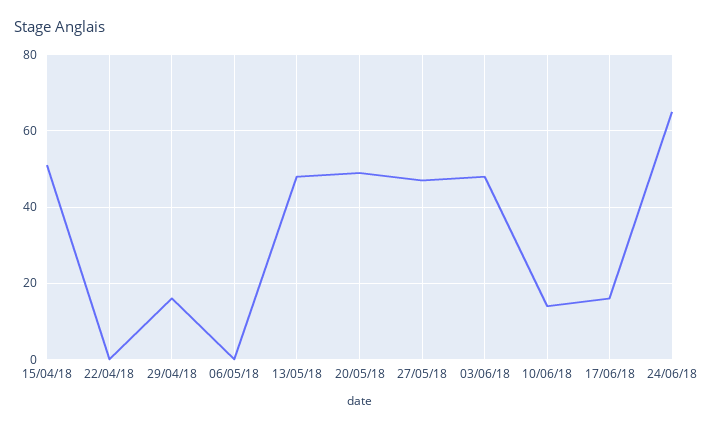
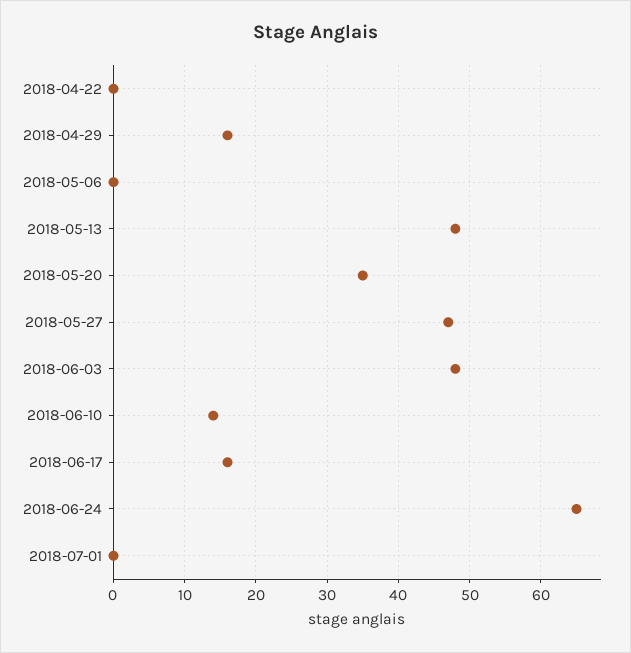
15/04/18: 50 -> none
20/05/18: 50 -> 35
2018-07-01: none -> 0

